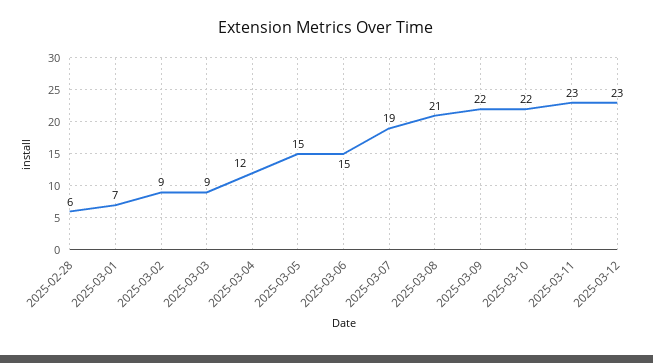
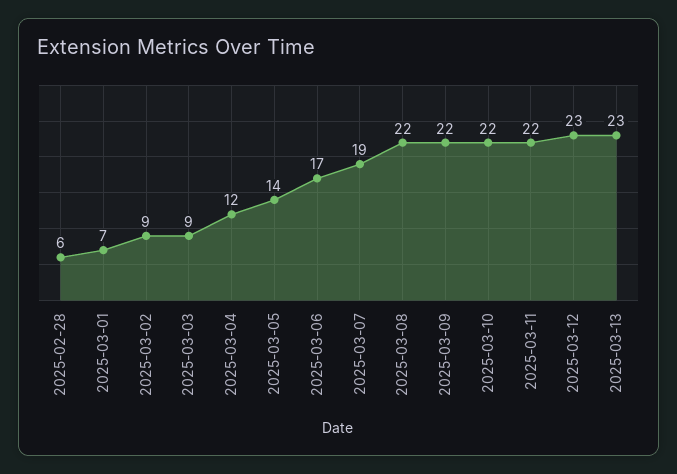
2025-03-05: 15 -> 14
2025-03-06: 15 -> 17
2025-03-08: 21 -> 22
2025-03-11: 23 -> 22
2025-03-13: none -> 23

